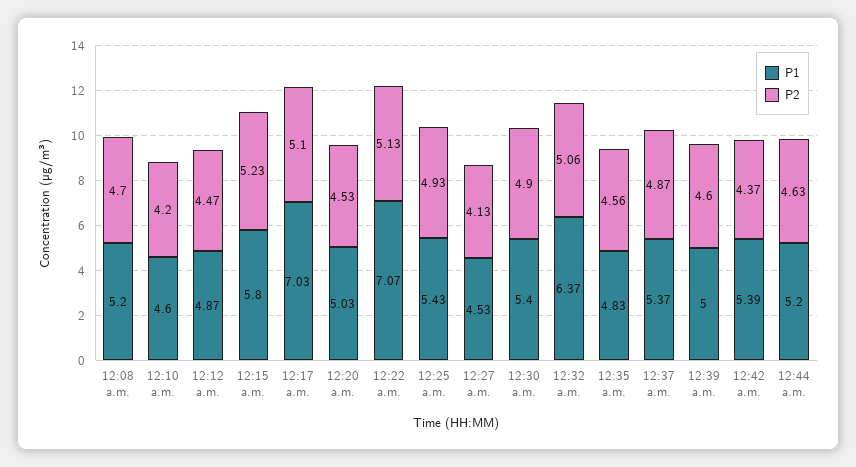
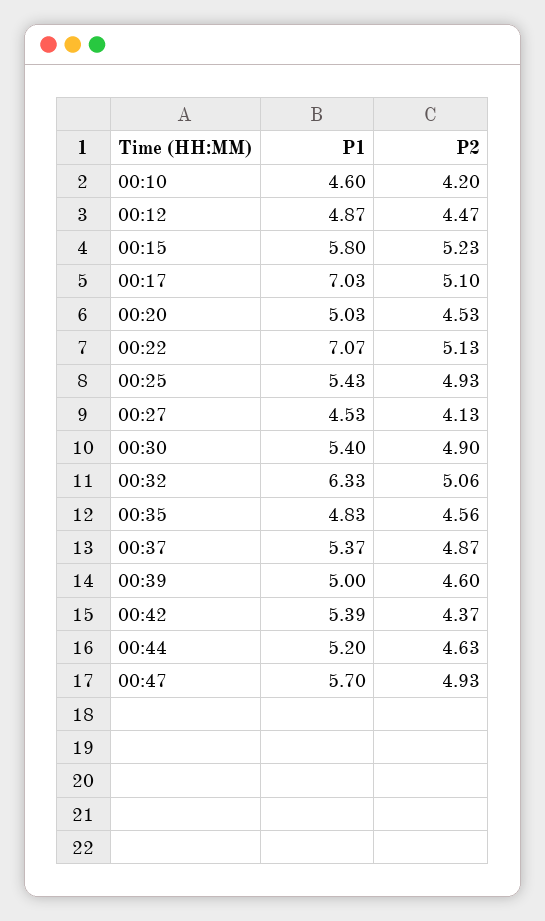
P1, 12:08 a.m.: 5.2 -> none
P2, 12:08 a.m.: 4.7 -> none
P1, 12:32 a.m.: 6.37 -> 6.33
P1, 00:47: none -> 5.7
P2, 00:47: none -> 4.93

